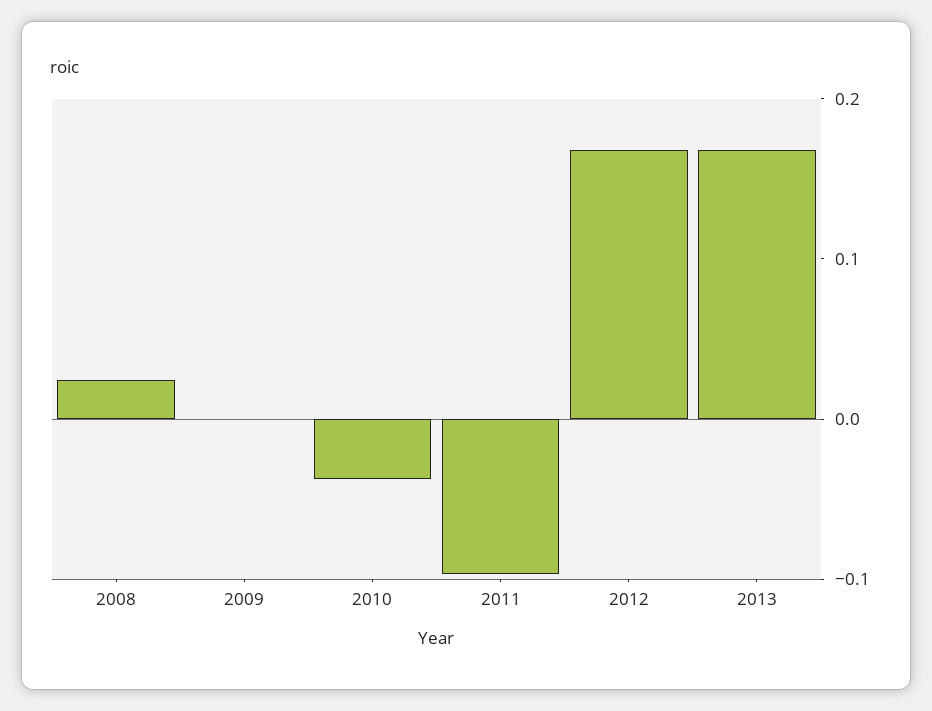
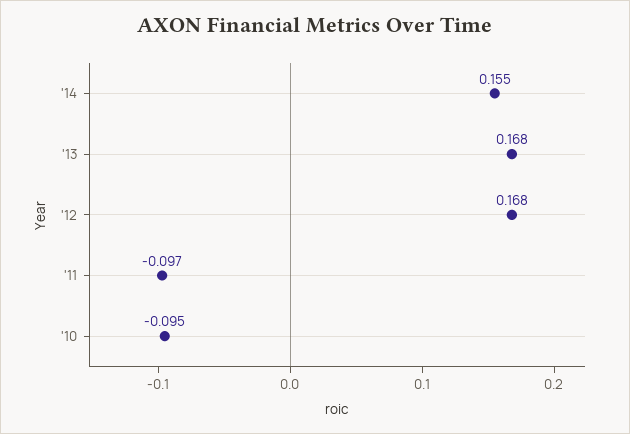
2008: 0.02 -> none
2009: 0 -> none
2010: -0.04 -> -0.095
'14: none -> 0.155

